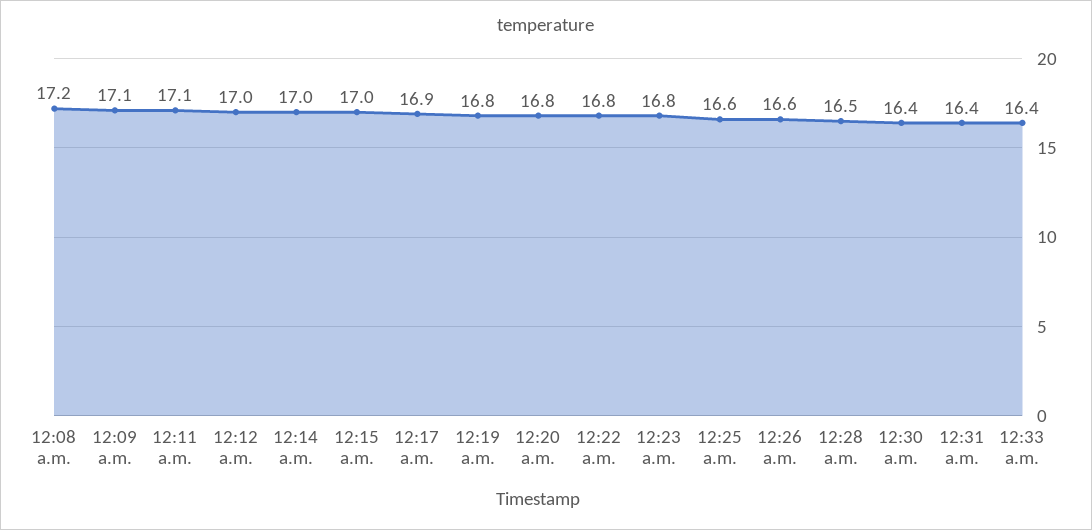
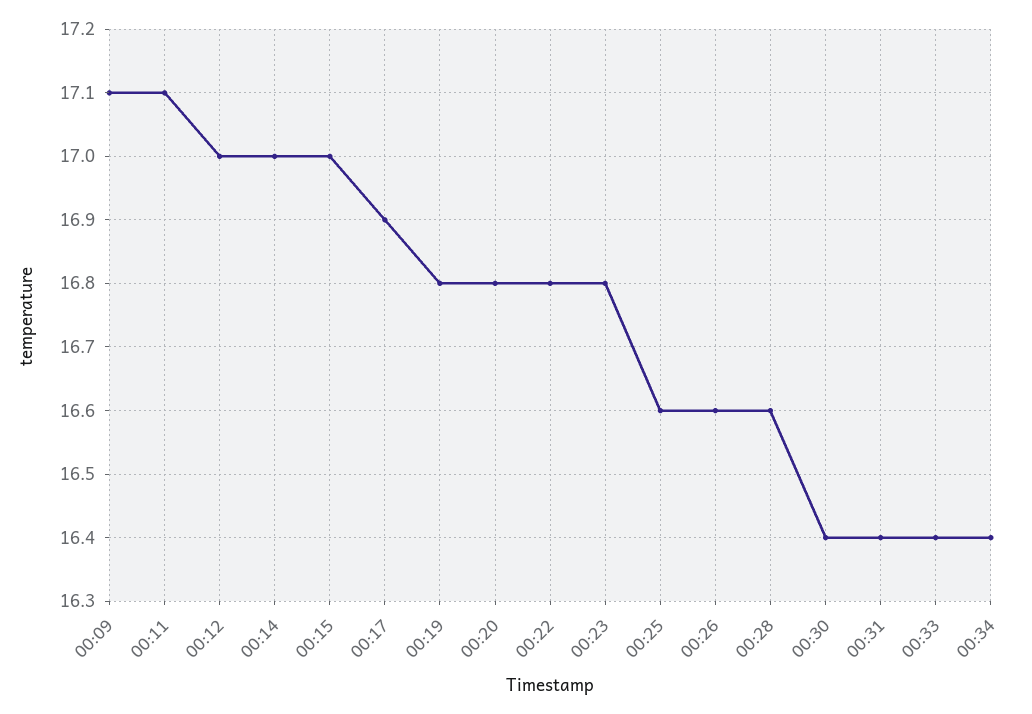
12:08 a.m.: 17.2 -> none
12:28 a.m.: 16.5 -> 16.6
00:34: none -> 16.4

